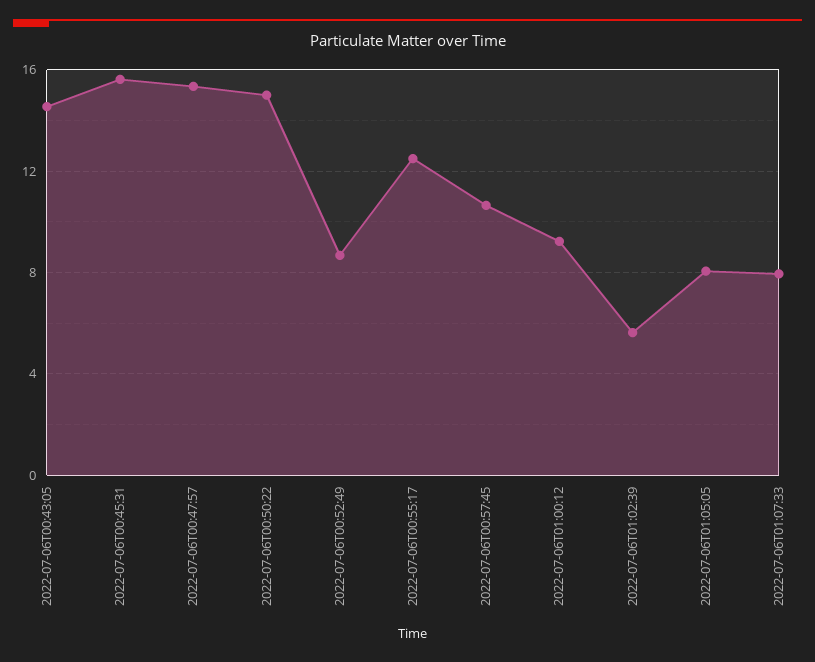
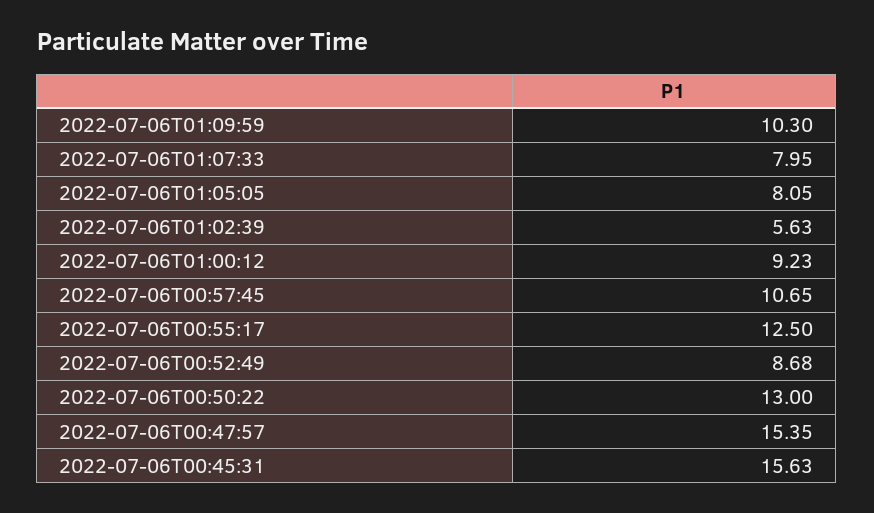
2022-07-06T00:43:05: 14.5 -> none
2022-07-06T00:50:22: 15 -> 13
2022-07-06T01:09:59: none -> 10.3

